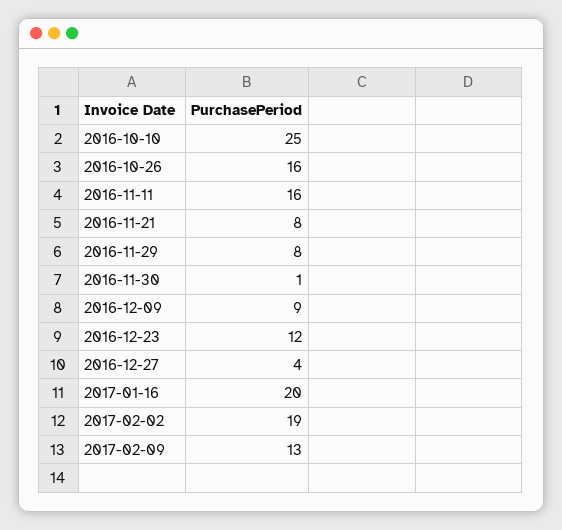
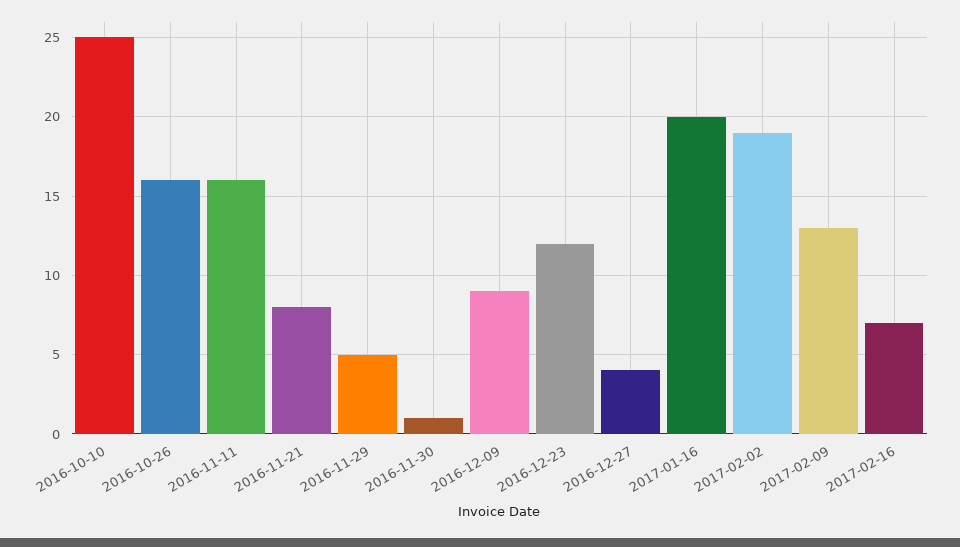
2016-11-29: 8 -> 5
2017-02-16: none -> 7

